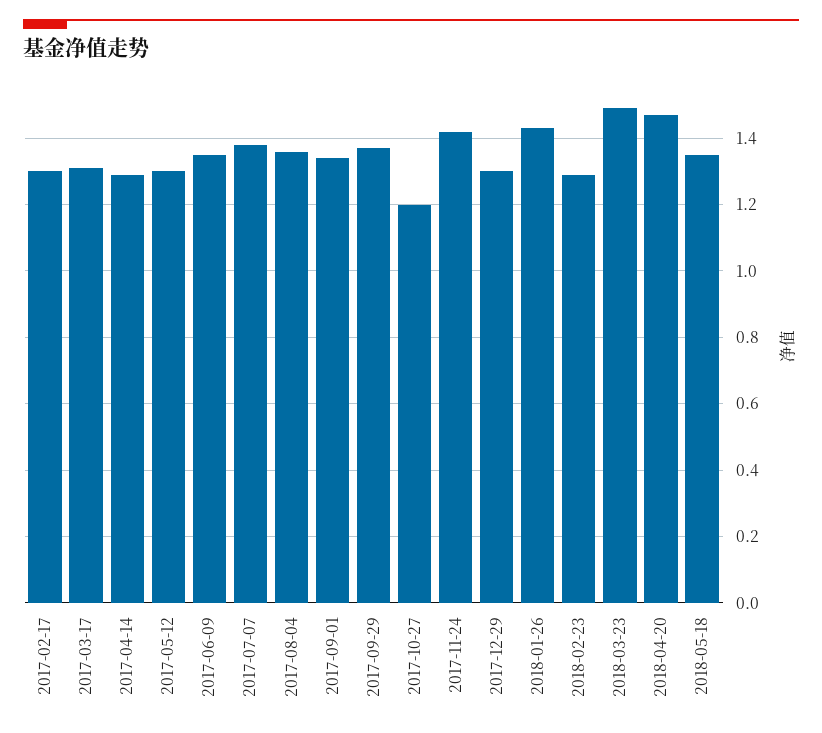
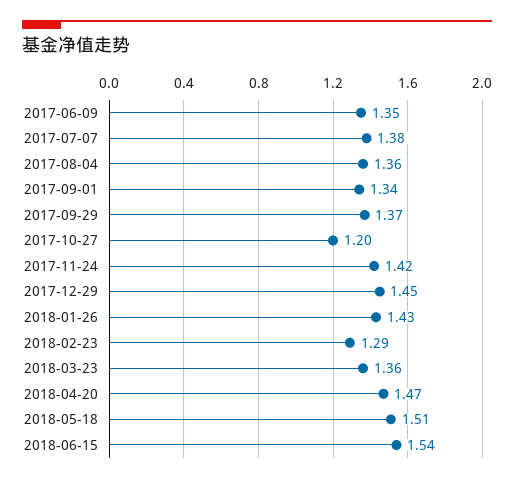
2017-02-17: 1.3 -> none
2017-03-17: 1.3 -> none
2017-04-14: 1.3 -> none
2017-05-12: 1.3 -> none
2017-12-29: 1.3 -> 1.45
2018-03-23: 1.5 -> 1.36
2018-05-18: 1.35 -> 1.51
2018-06-15: none -> 1.54

